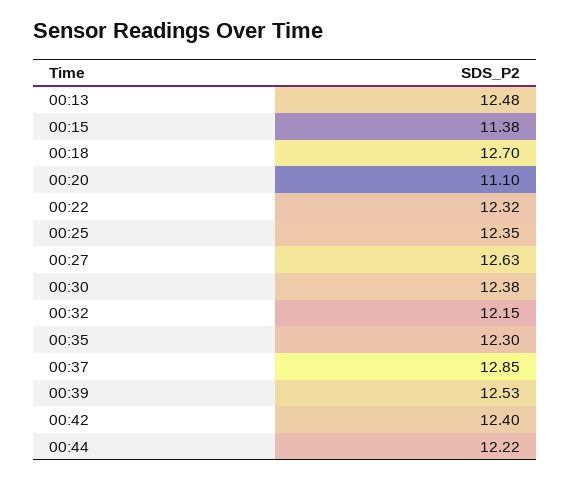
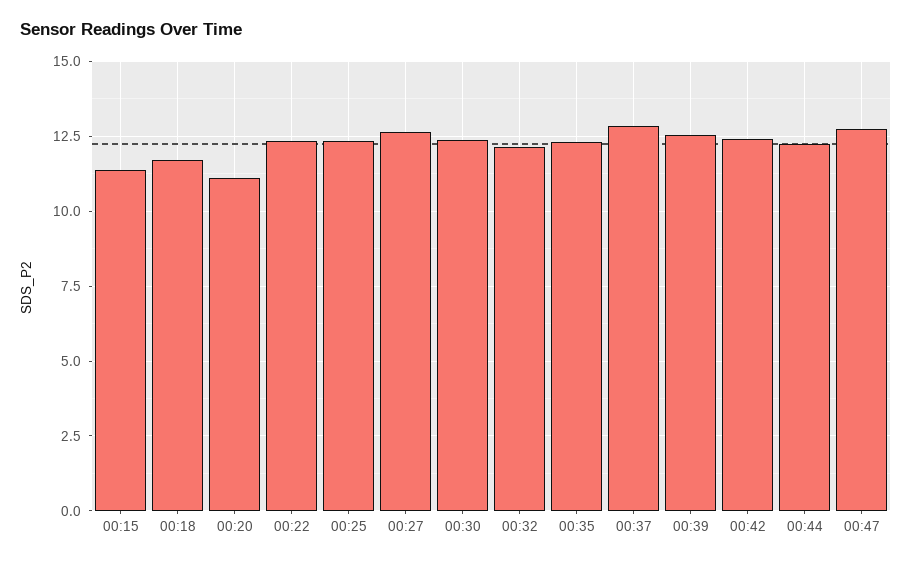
00:13: 12.48 -> none
00:18: 12.7 -> 11.75
00:47: none -> 12.75

